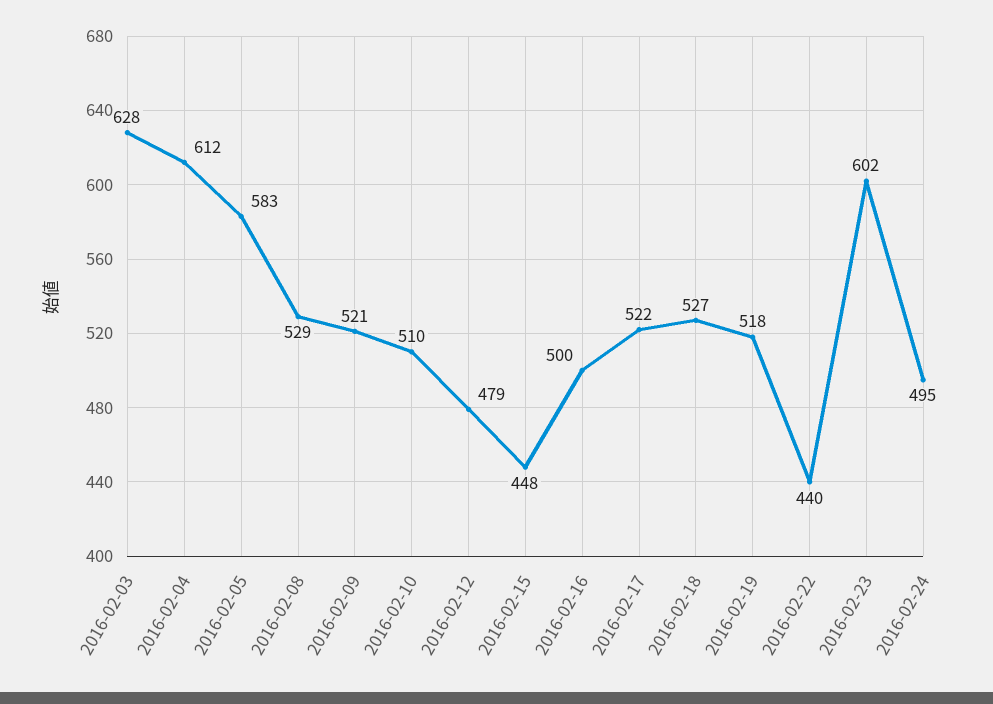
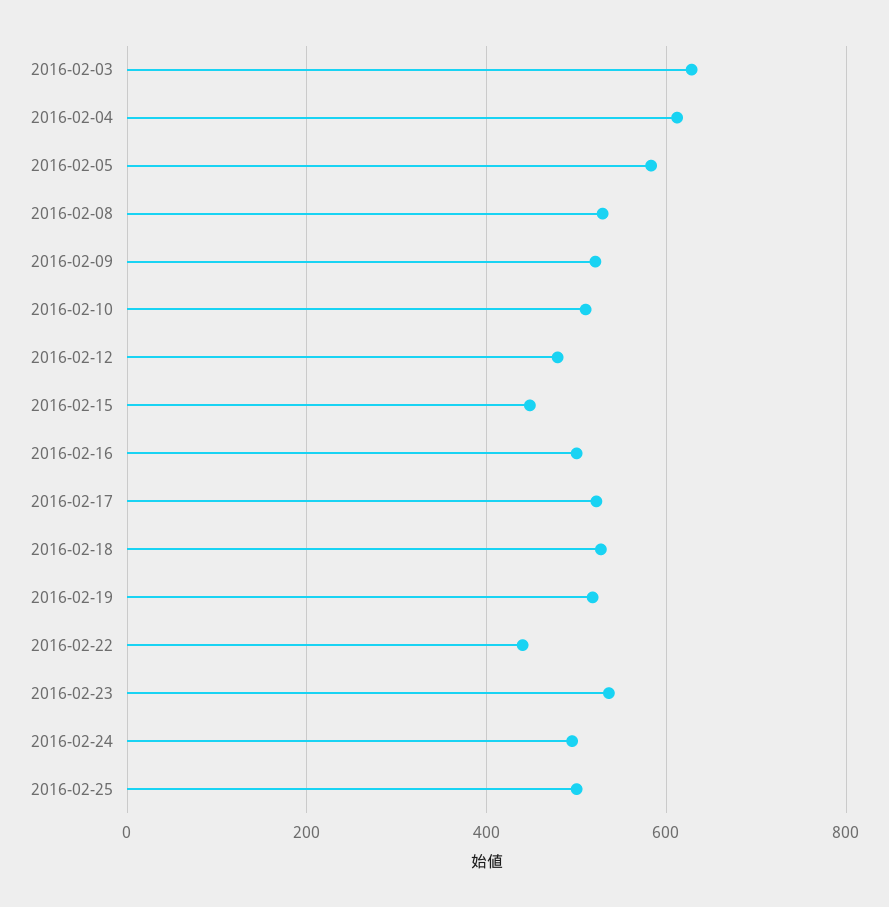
2016-02-23: 602 -> 540
2016-02-25: none -> 500

